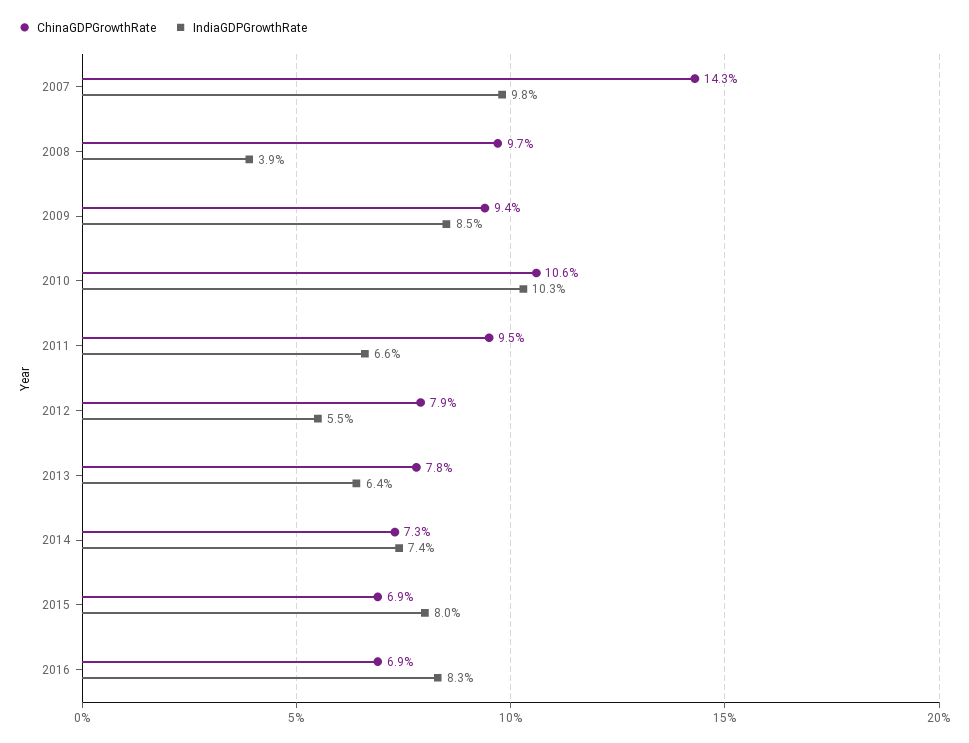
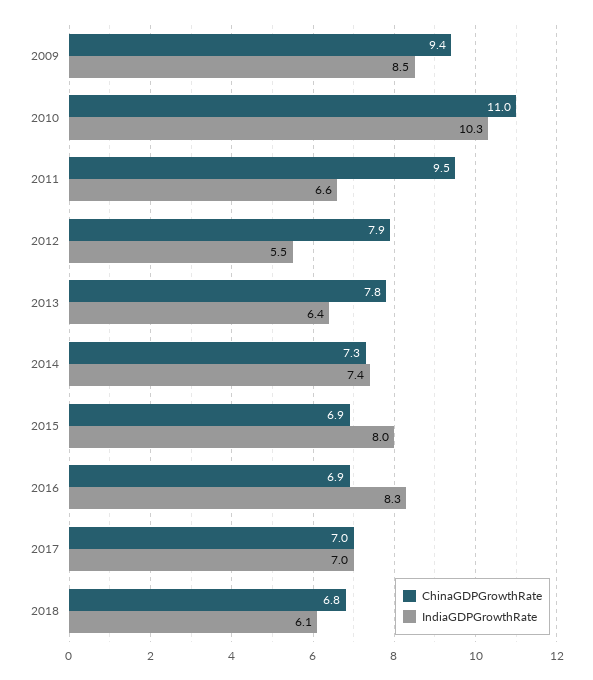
ChinaGDPGrowthRate, 2007: 14.3 -> none
IndiaGDPGrowthRate, 2007: 9.8 -> none
ChinaGDPGrowthRate, 2008: 9.7 -> none
IndiaGDPGrowthRate, 2008: 3.9 -> none
ChinaGDPGrowthRate, 2010: 10.6 -> 11
ChinaGDPGrowthRate, 2017: none -> 7
IndiaGDPGrowthRate, 2017: none -> 7
ChinaGDPGrowthRate, 2018: none -> 6.8
IndiaGDPGrowthRate, 2018: none -> 6.1

